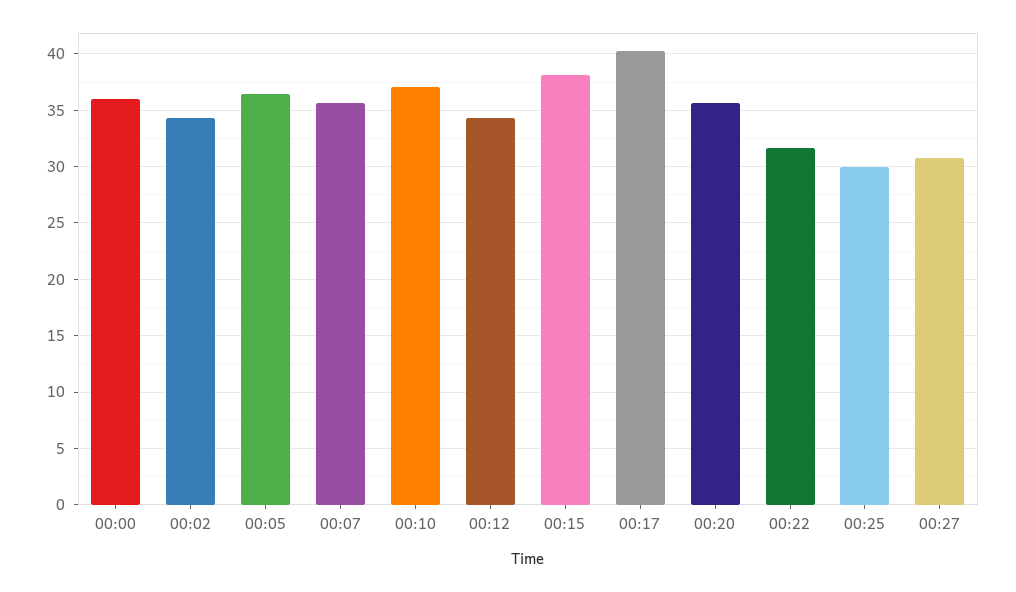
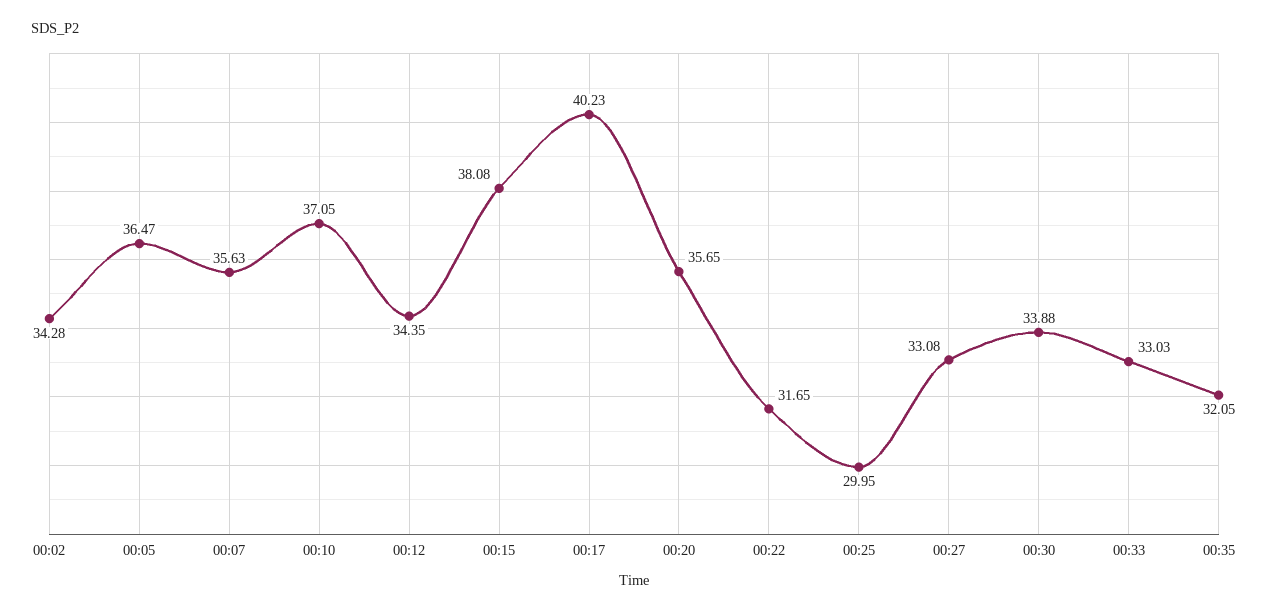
00:00: 36 -> none
00:27: 31 -> 33.08
00:30: none -> 33.88
00:33: none -> 33.03
00:35: none -> 32.05

